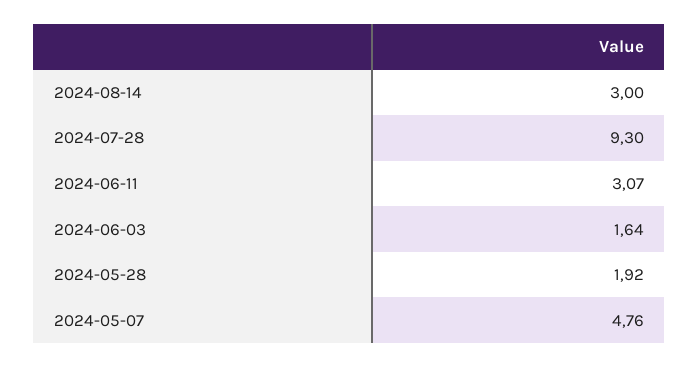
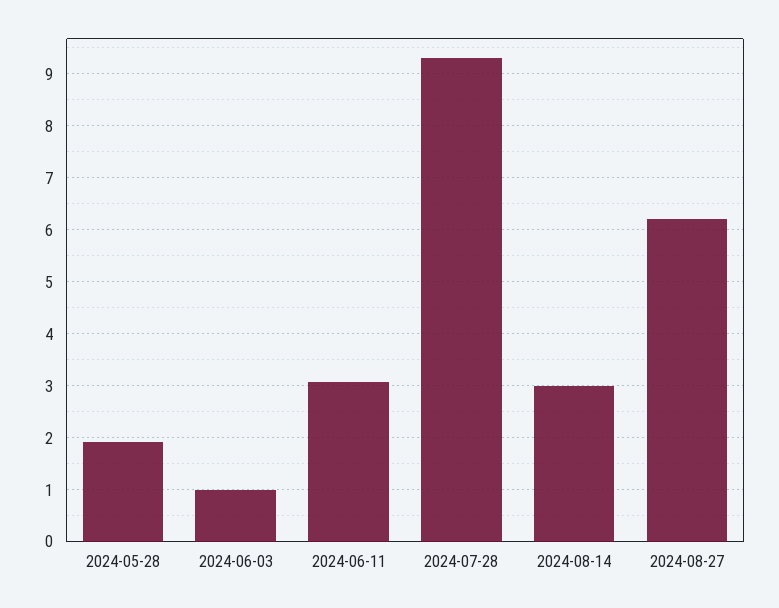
2024-06-03: 1.64 -> 1
2024-05-07: 4.76 -> none
2024-08-27: none -> 6.2

